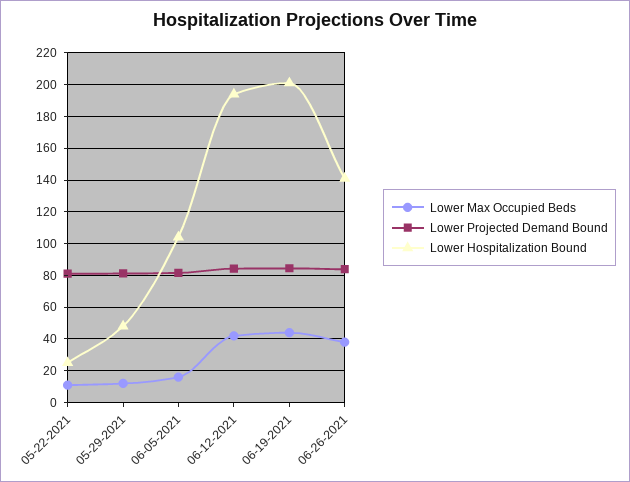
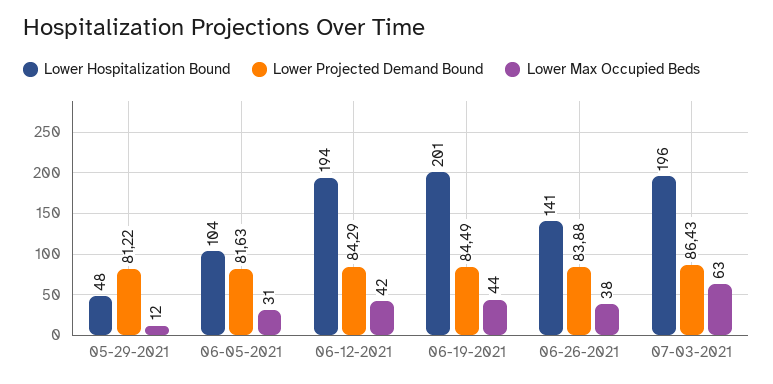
Lower Max Occupied Beds, 05-22-2021: 10 -> none
Lower Projected Demand Bound, 05-22-2021: 80 -> none
Lower Hospitalization Bound, 05-22-2021: 25 -> none
Lower Max Occupied Beds, 06-05-2021: 15 -> 31
Lower Hospitalization Bound, 07-03-2021: none -> 196
Lower Projected Demand Bound, 07-03-2021: none -> 86.43
Lower Max Occupied Beds, 07-03-2021: none -> 63

